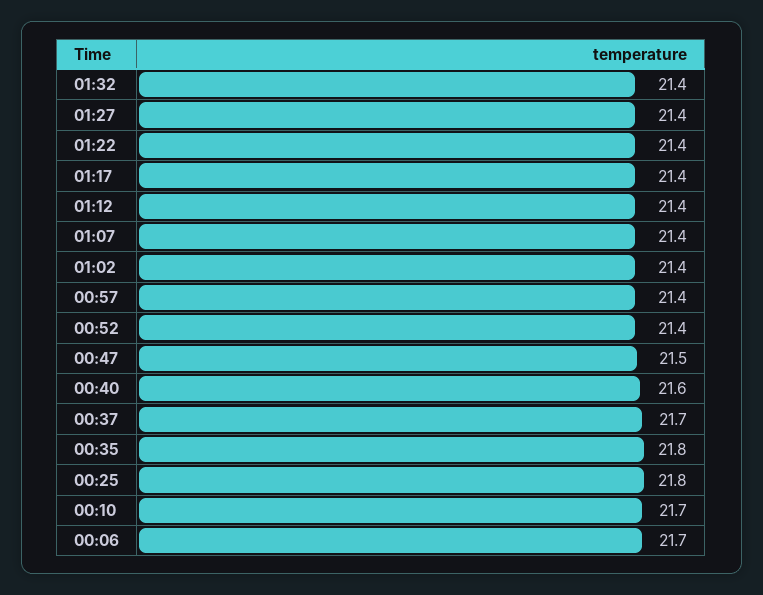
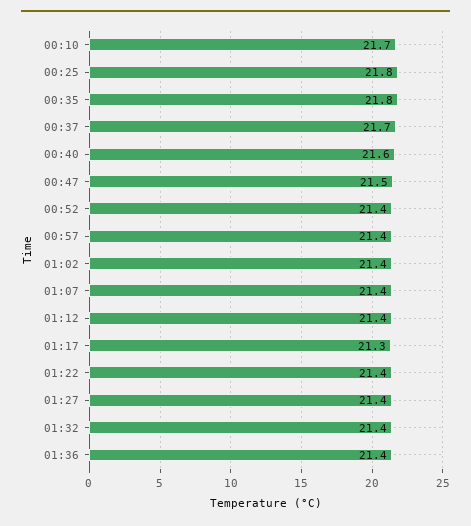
01:17: 21.4 -> 21.3
00:06: 21.7 -> none
01:36: none -> 21.4

